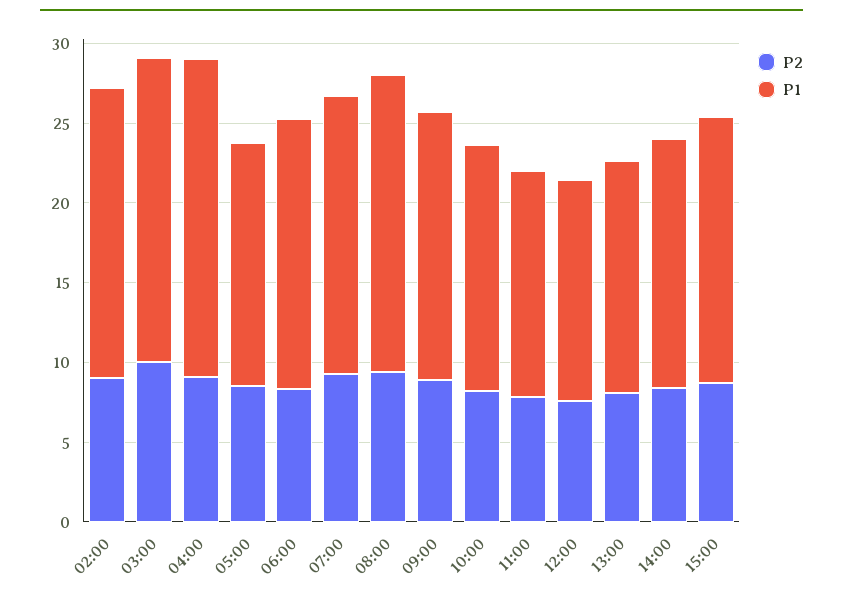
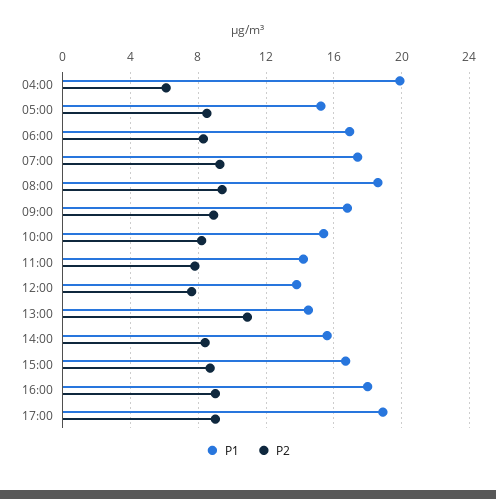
P2, 02:00: 9 -> none
P1, 02:00: 18 -> none
P2, 03:00: 10 -> none
P1, 03:00: 19 -> none
P2, 04:00: 9 -> 6
P2, 13:00: 8 -> 11
P1, 16:00: none -> 18
P2, 16:00: none -> 9
P1, 17:00: none -> 19
P2, 17:00: none -> 9

